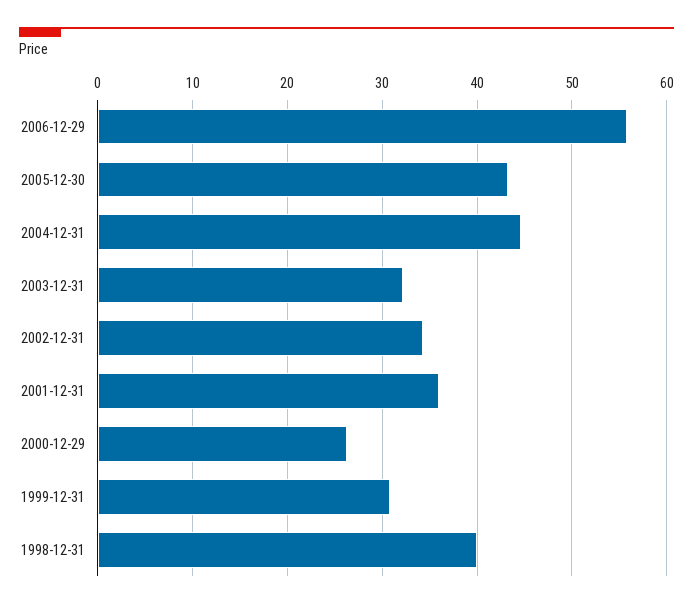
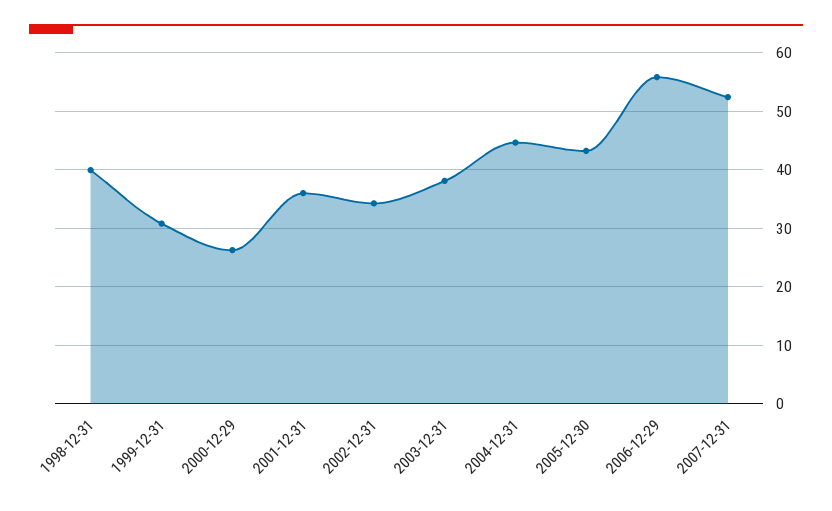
2003-12-31: 32 -> 38
2007-12-31: none -> 52

